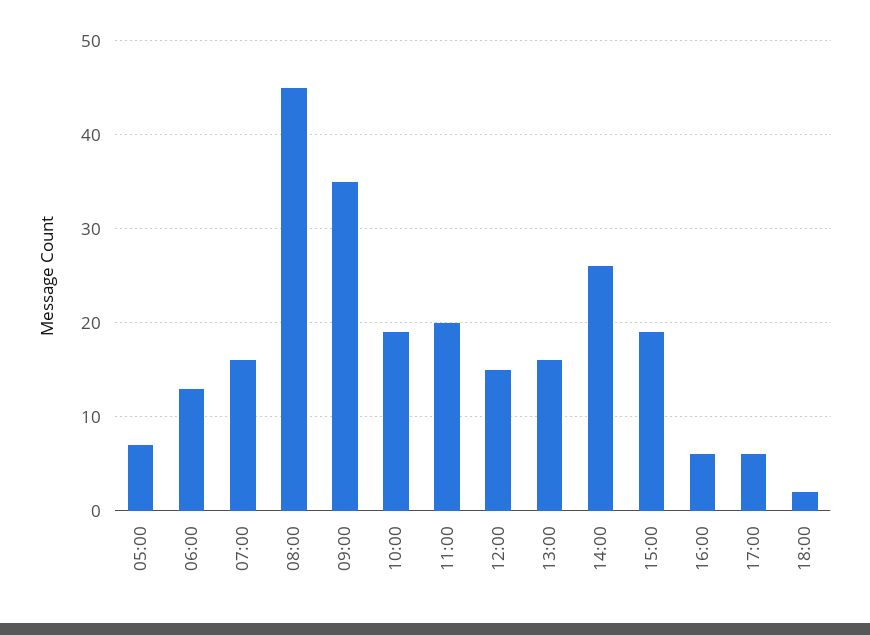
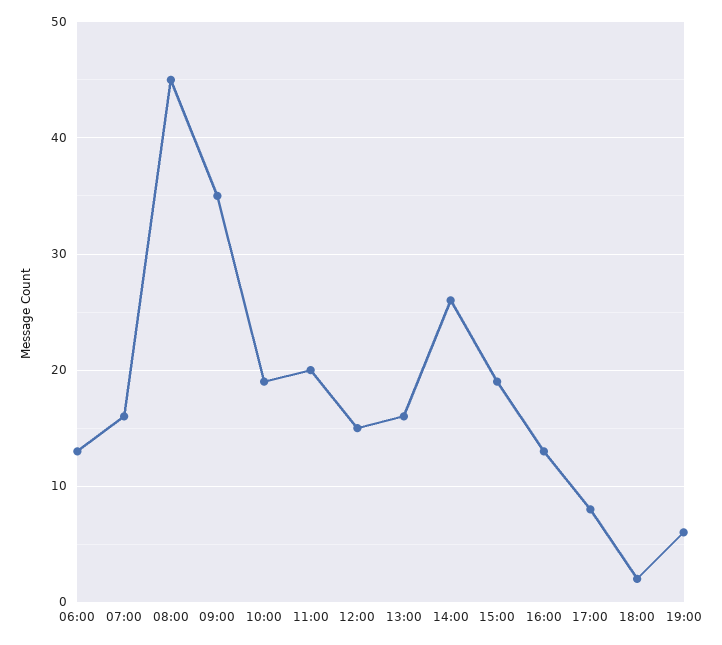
05:00: 7 -> none
16:00: 6 -> 13
17:00: 6 -> 8
19:00: none -> 6

